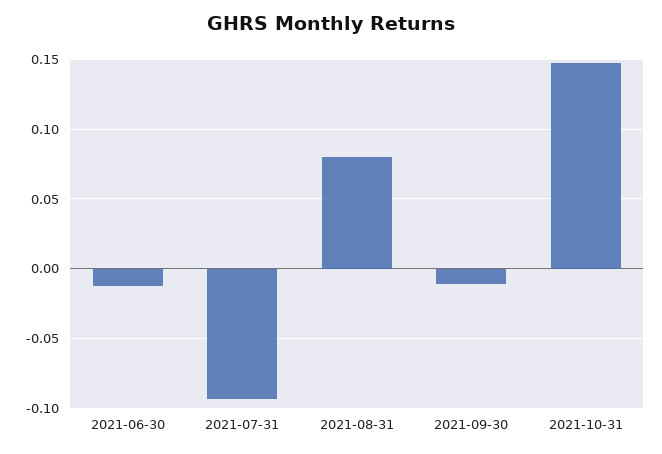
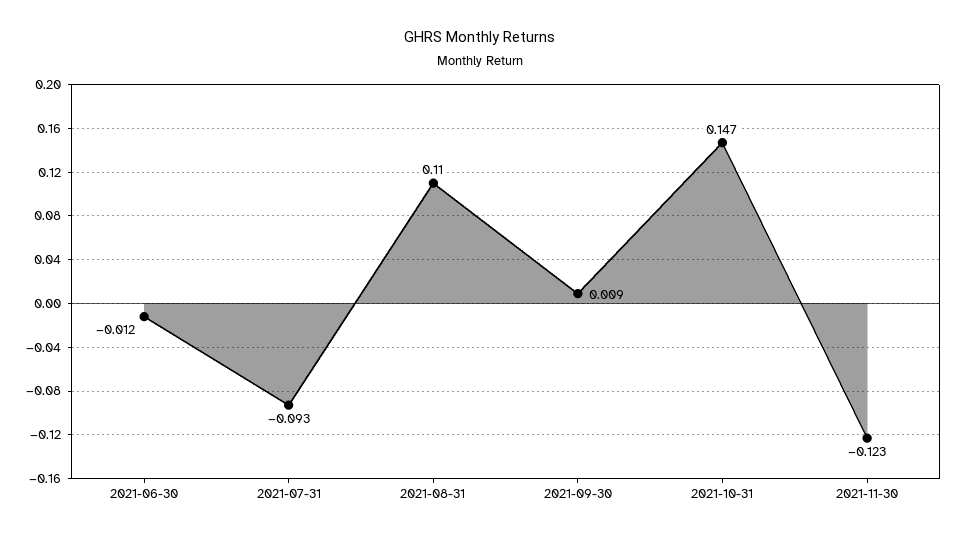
2021-08-31: 0.08 -> 0.11
2021-09-30: -0.01 -> 0.009
2021-11-30: none -> -0.123

